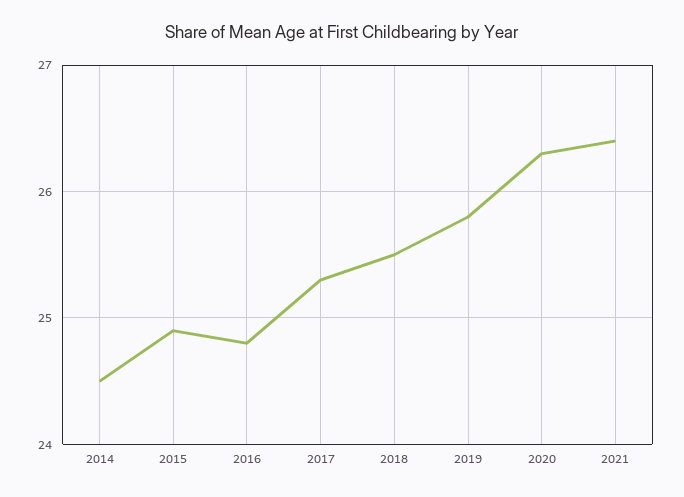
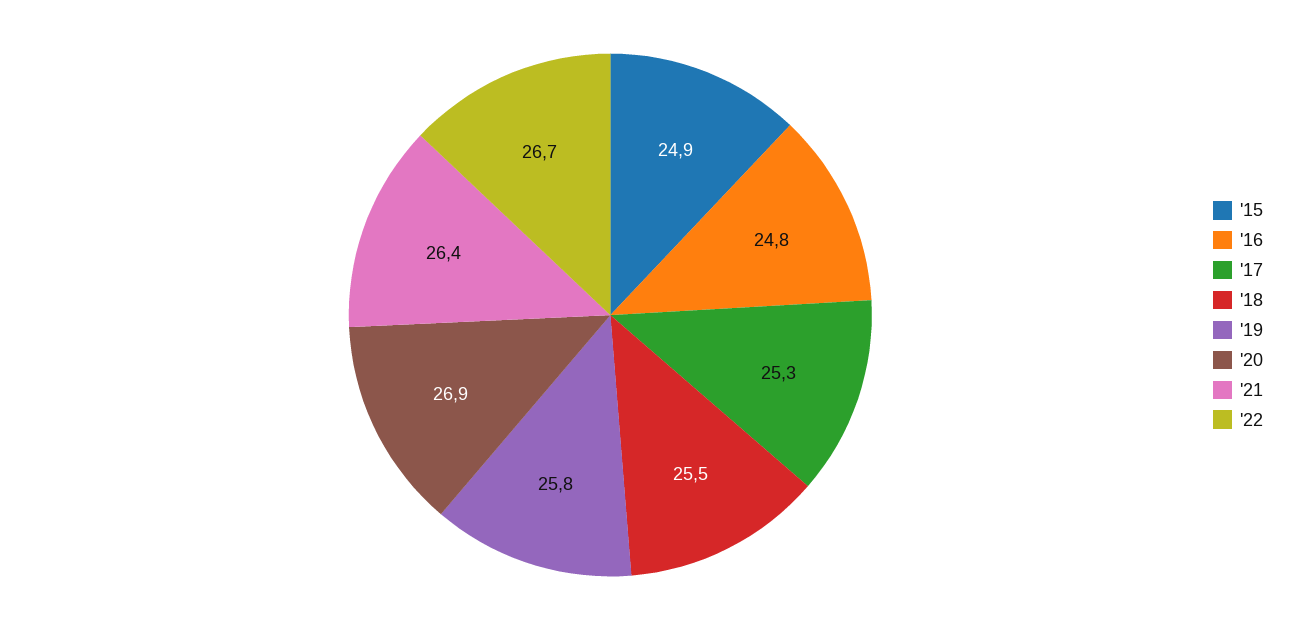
2014: 24.5 -> none
2020: 26.3 -> 26.9
'22: none -> 26.7

